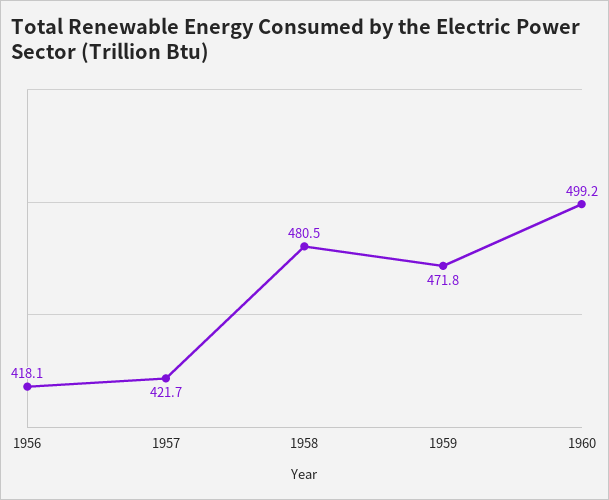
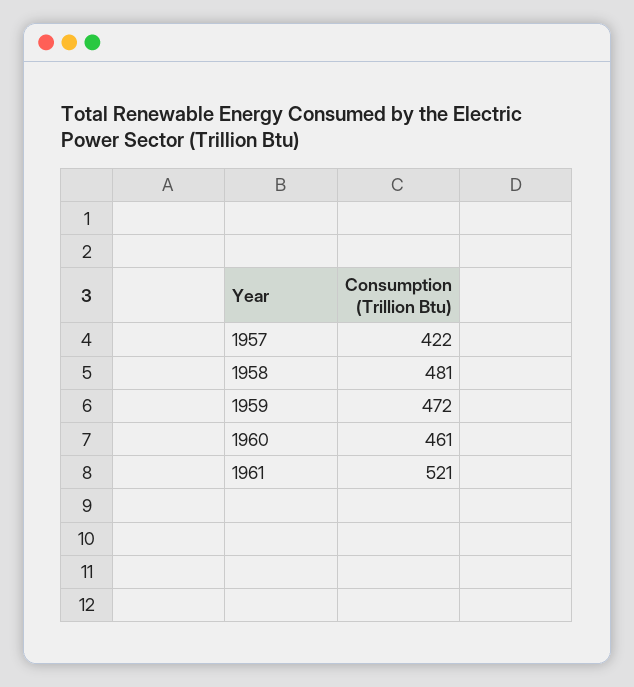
1956: 418.1 -> none
1960: 499.2 -> 461
1961: none -> 521

